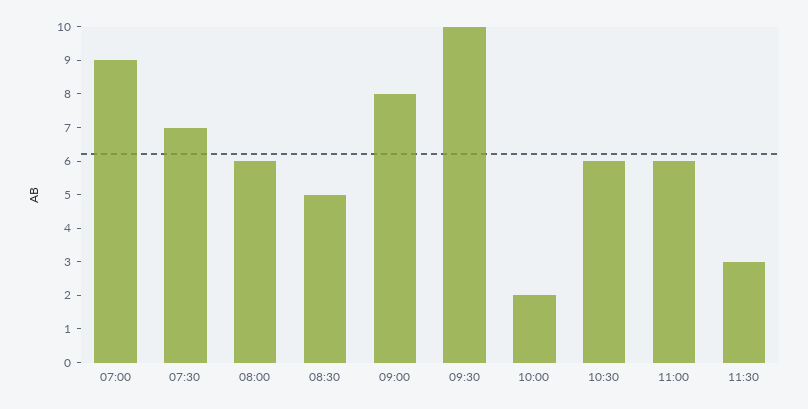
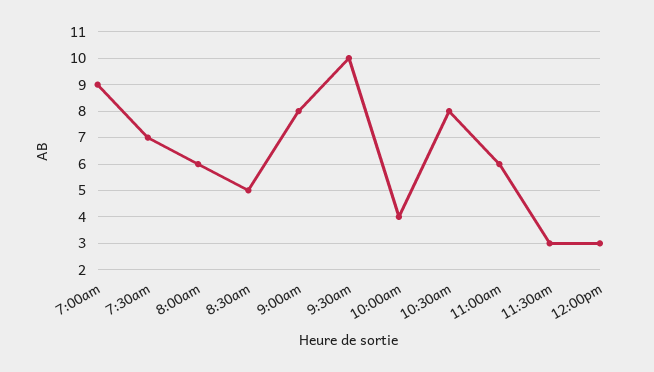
10:00: 2 -> 4
10:30: 6 -> 8
12:00pm: none -> 3

